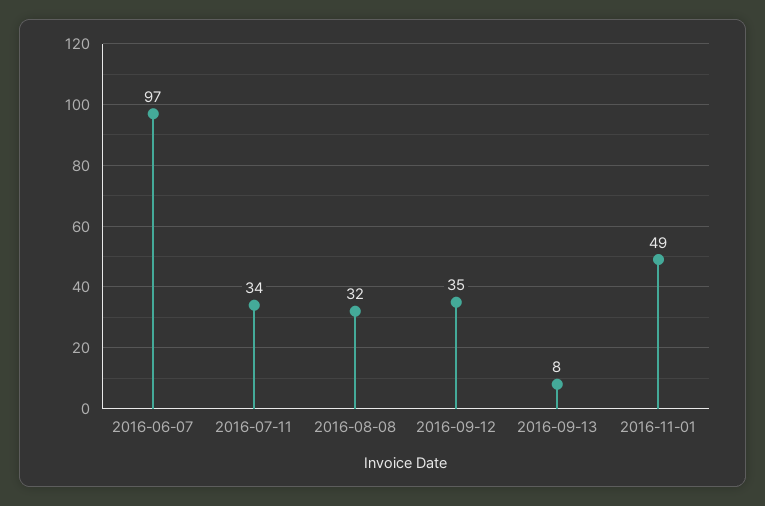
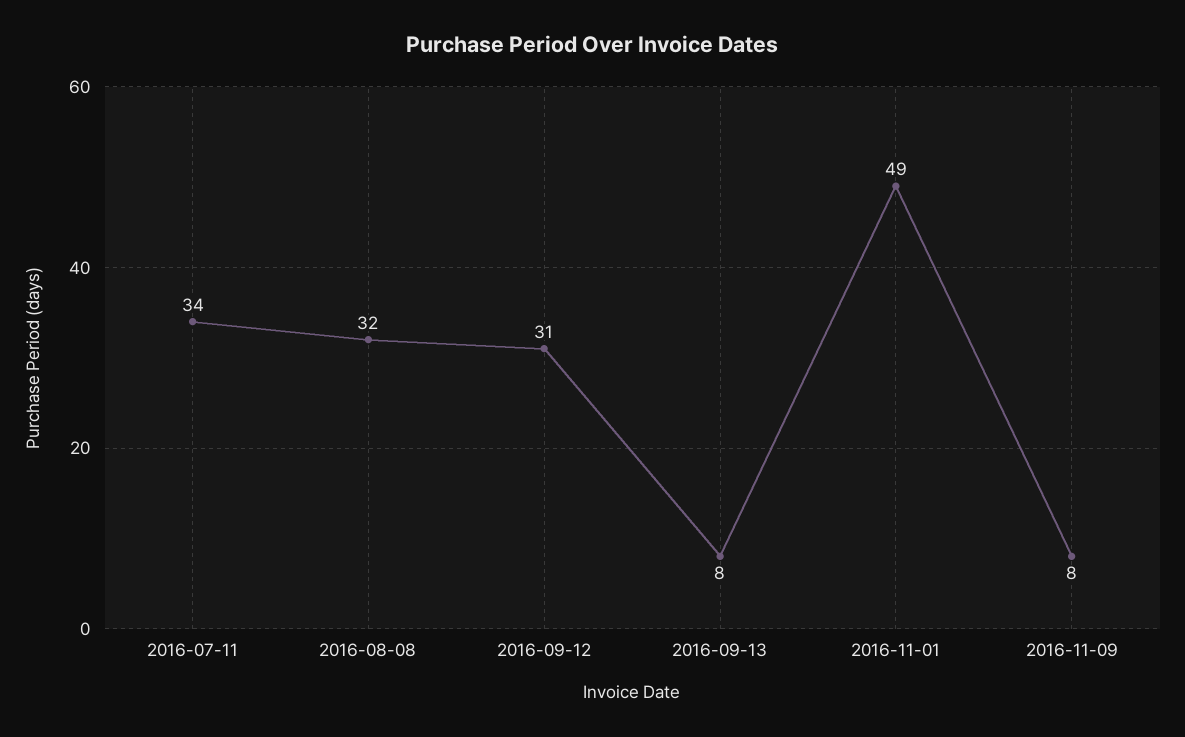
2016-06-07: 97 -> none
2016-09-12: 35 -> 31
2016-11-09: none -> 8

